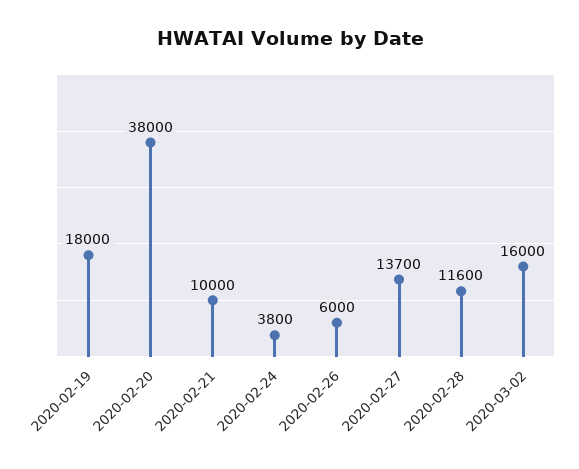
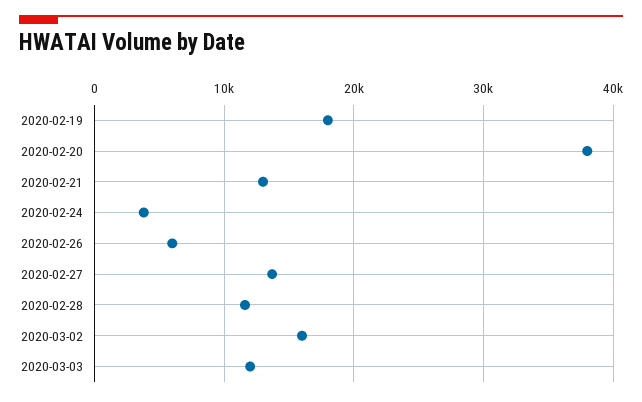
2020-02-21: 10000 -> 13000
2020-03-03: none -> 12000

